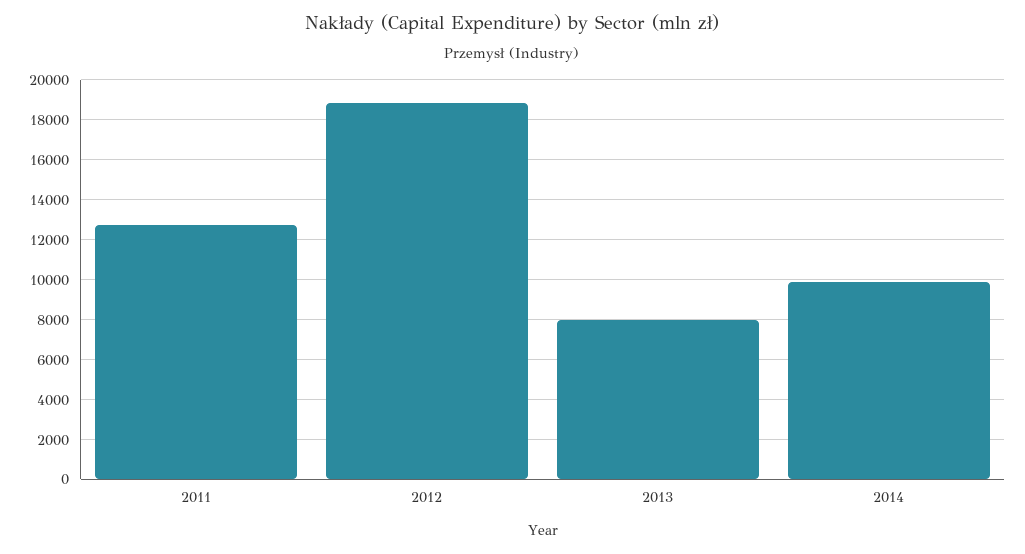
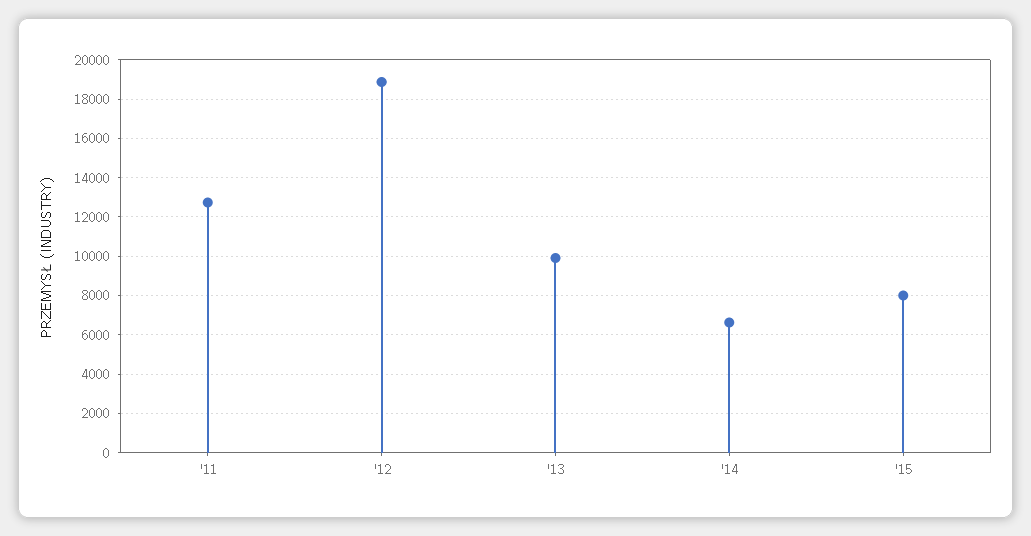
2013: 8000 -> 10000
2014: 10000 -> 6500
'15: none -> 8000

